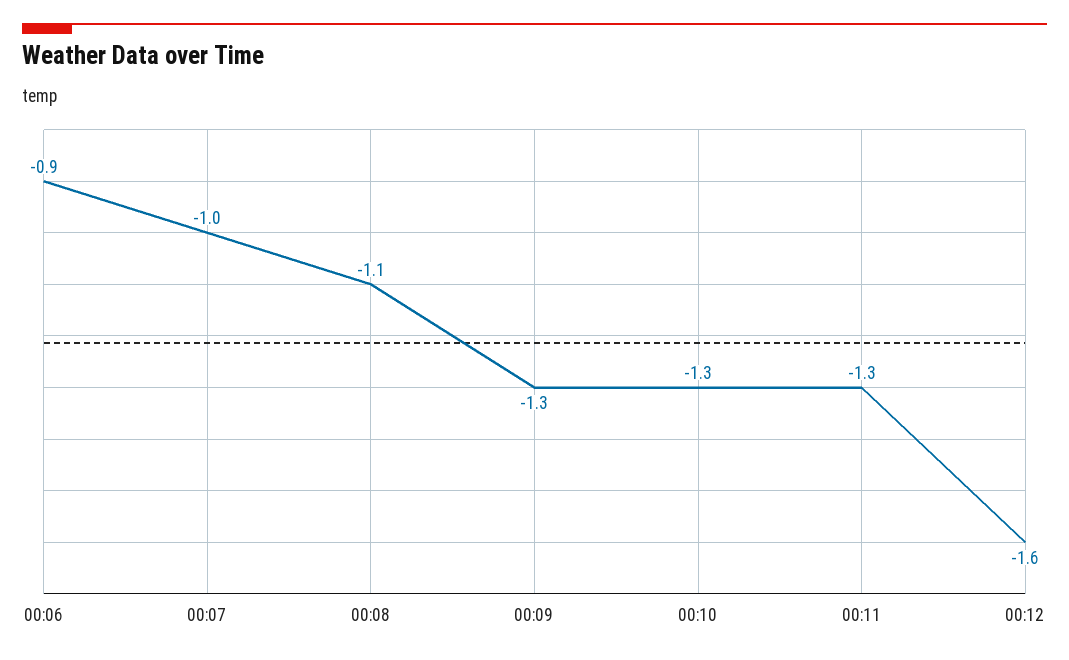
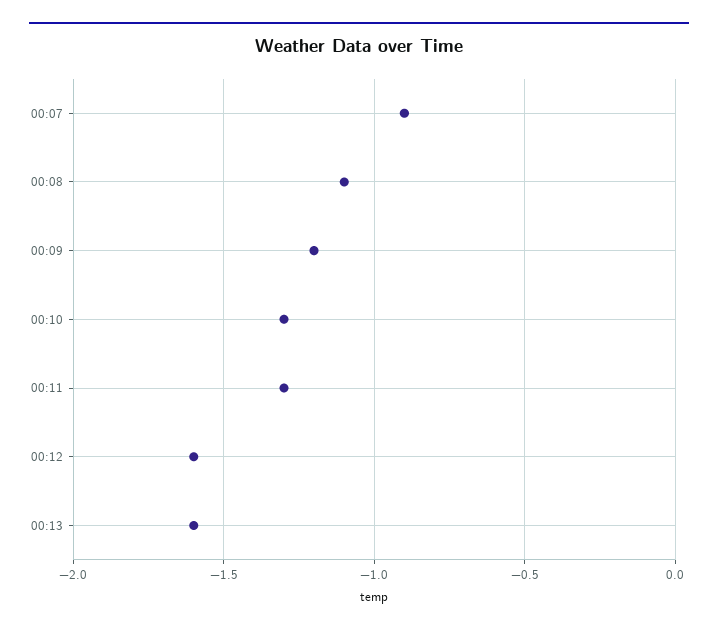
00:06: -0.9 -> none
00:07: -1 -> -0.9
00:09: -1.3 -> -1.2
00:13: none -> -1.6

